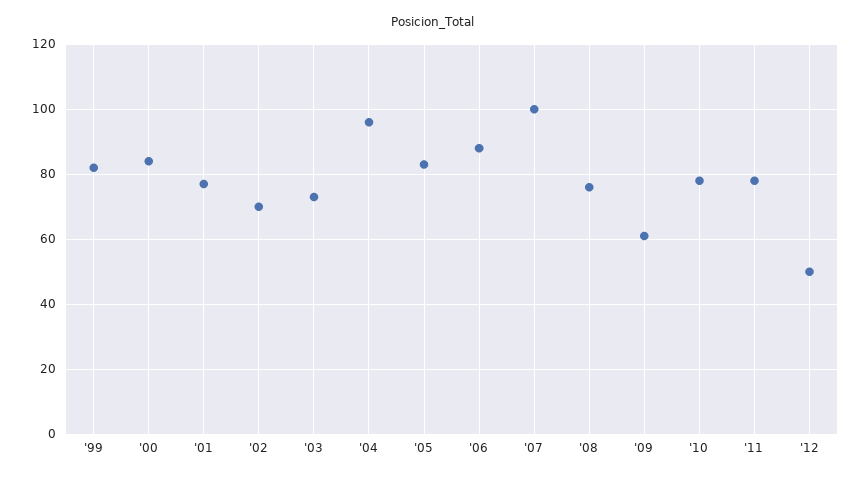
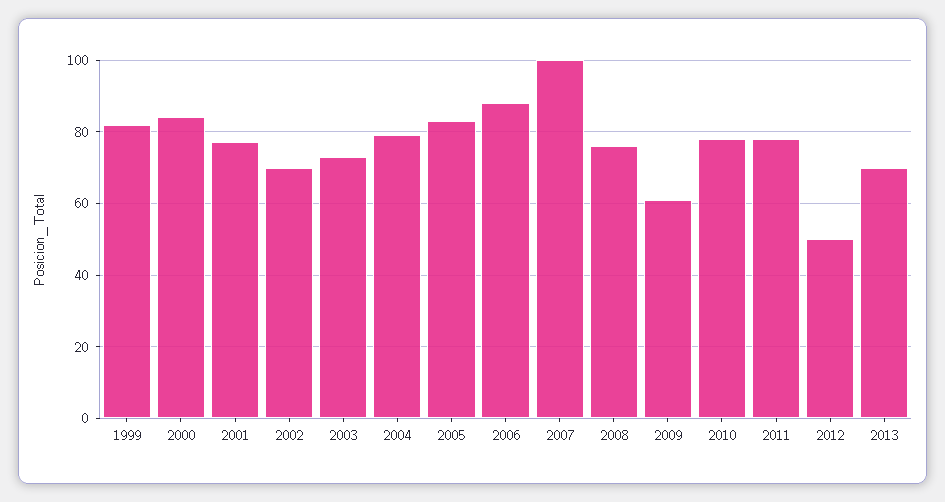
'04: 95 -> 80
2013: none -> 70

